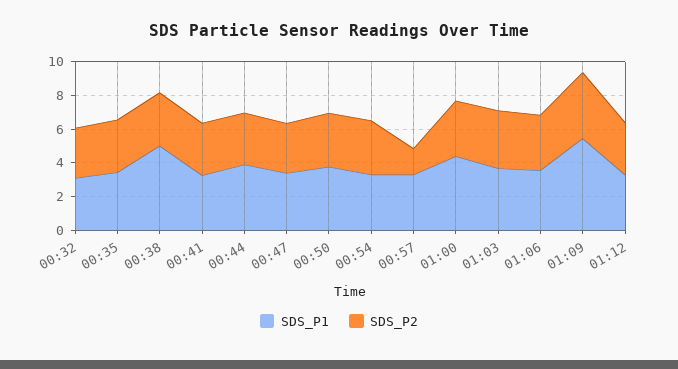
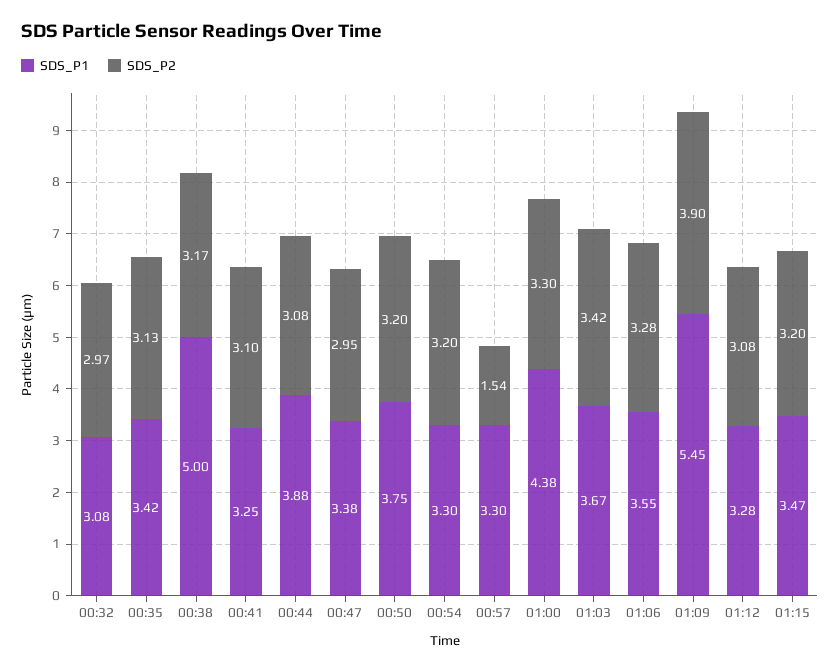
SDS_P1, 01:15: none -> 3.47
SDS_P2, 01:15: none -> 3.2

